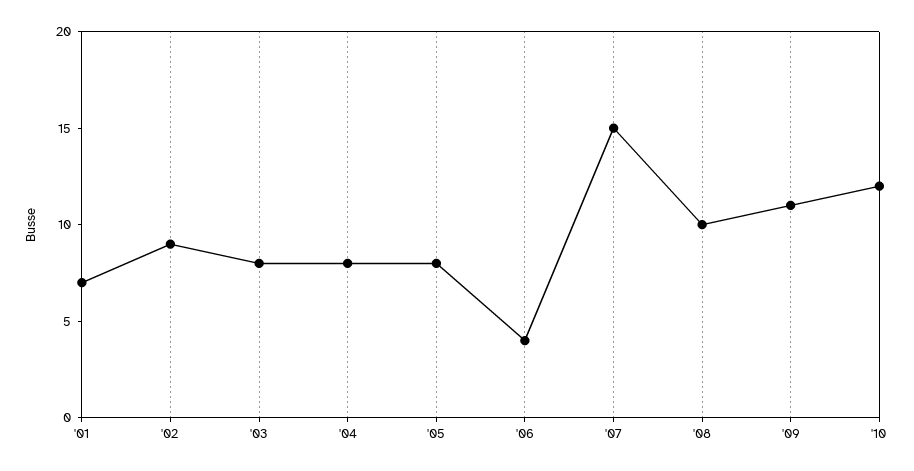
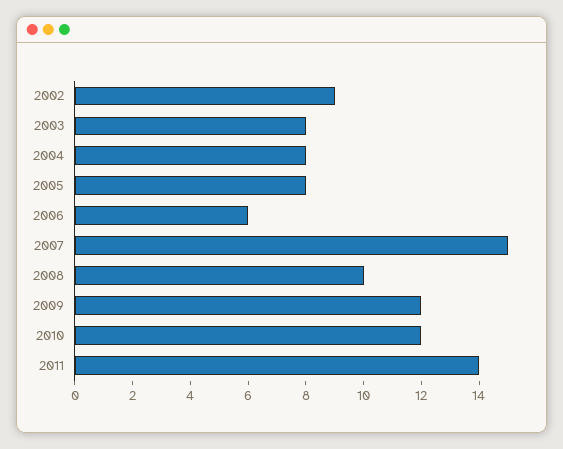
'01: 7 -> none
'06: 4 -> 6
'09: 11 -> 12
2011: none -> 14

